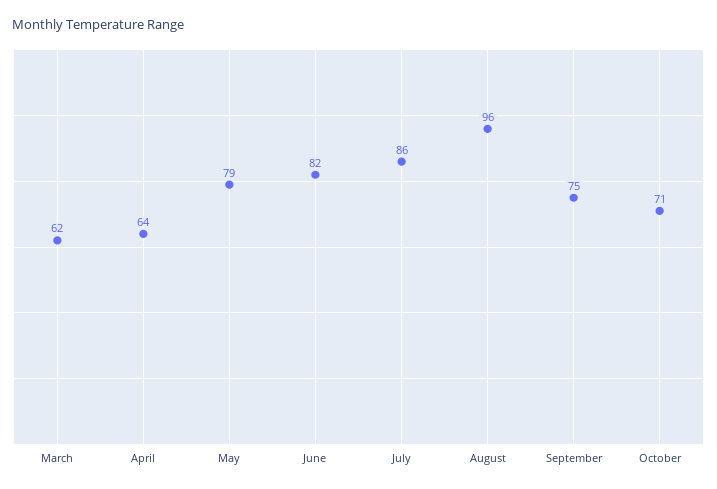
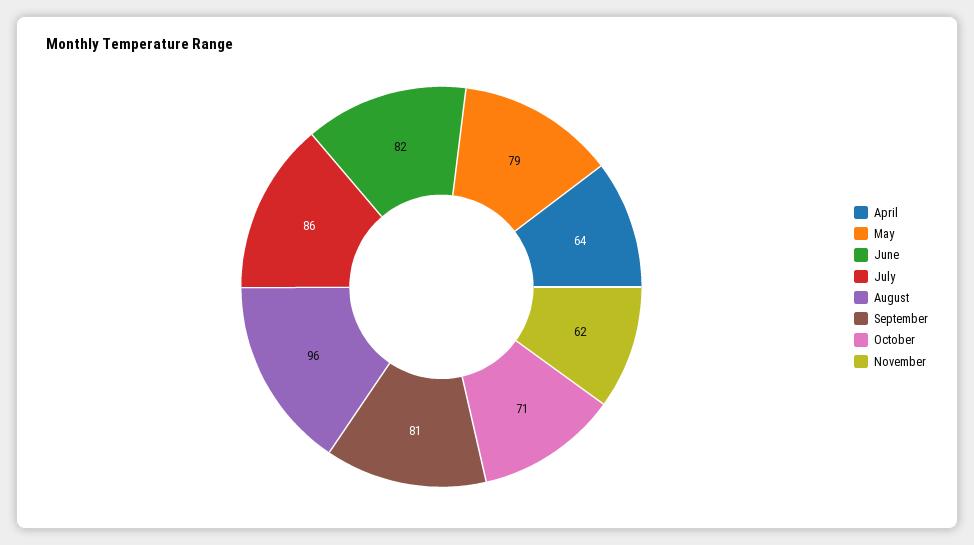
March: 62 -> none
September: 75 -> 81
November: none -> 62

